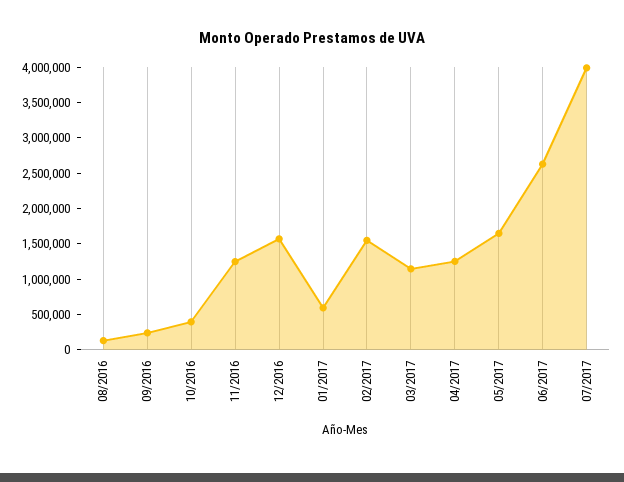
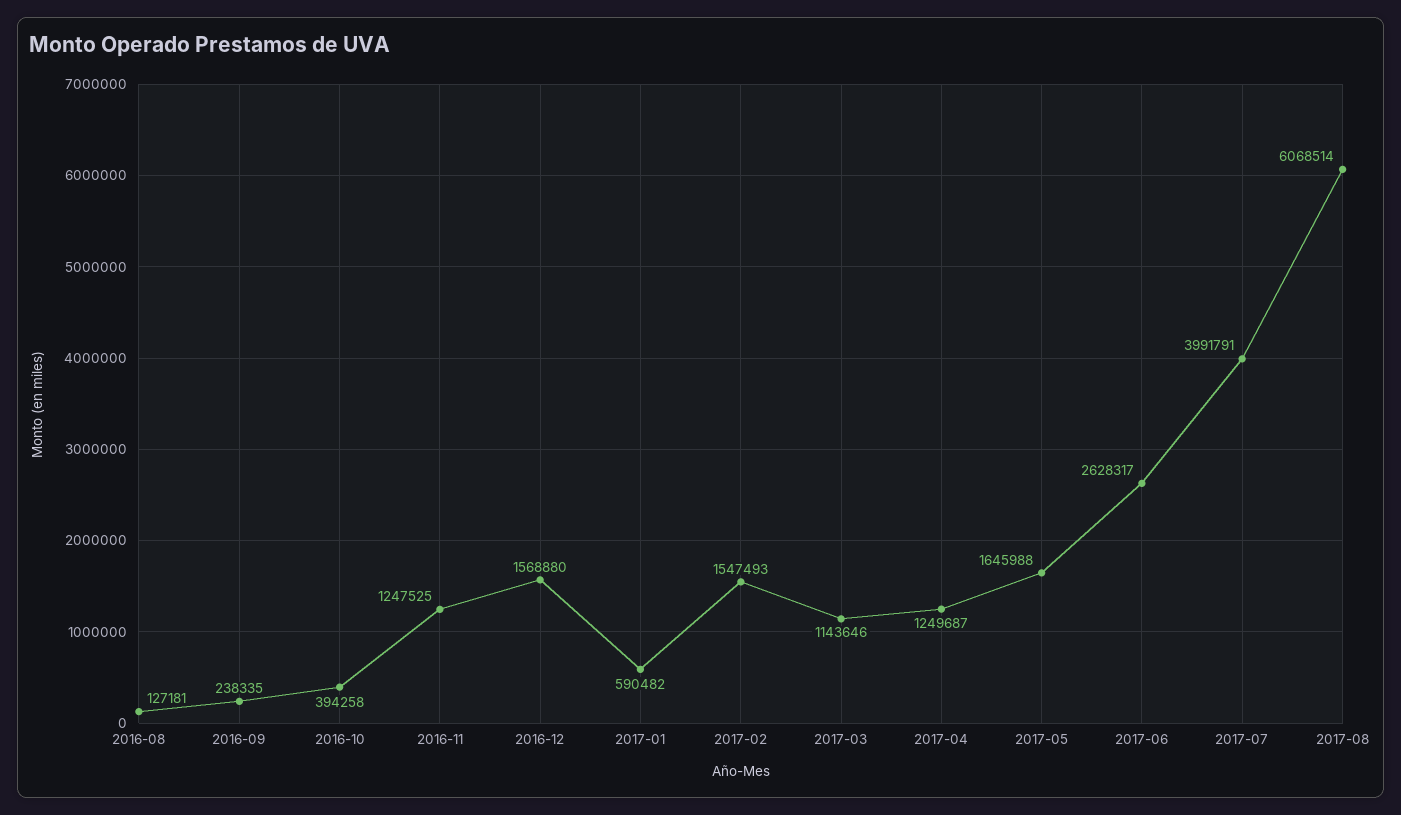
2017-08: none -> 6068514

